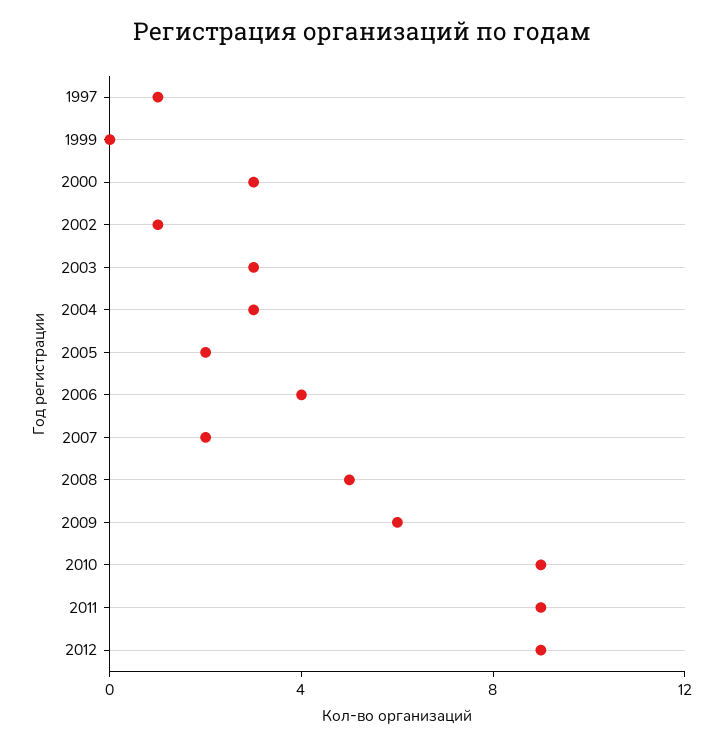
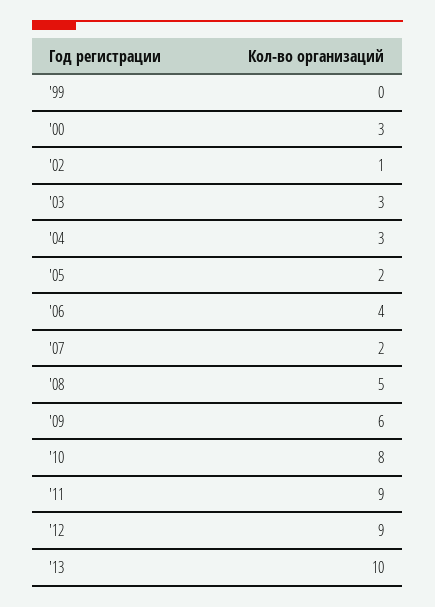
1997: 1 -> none
2010: 9 -> 8
'13: none -> 10

